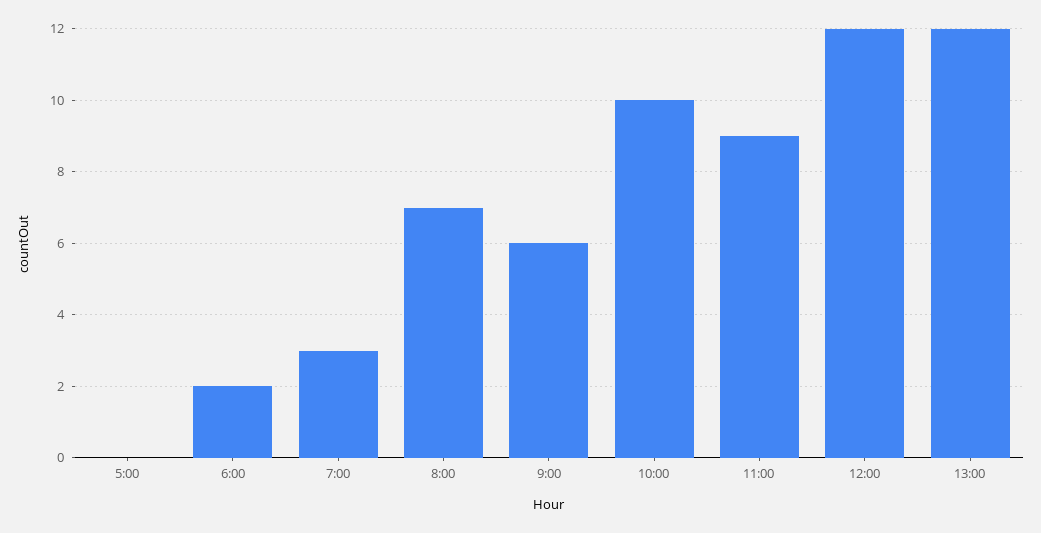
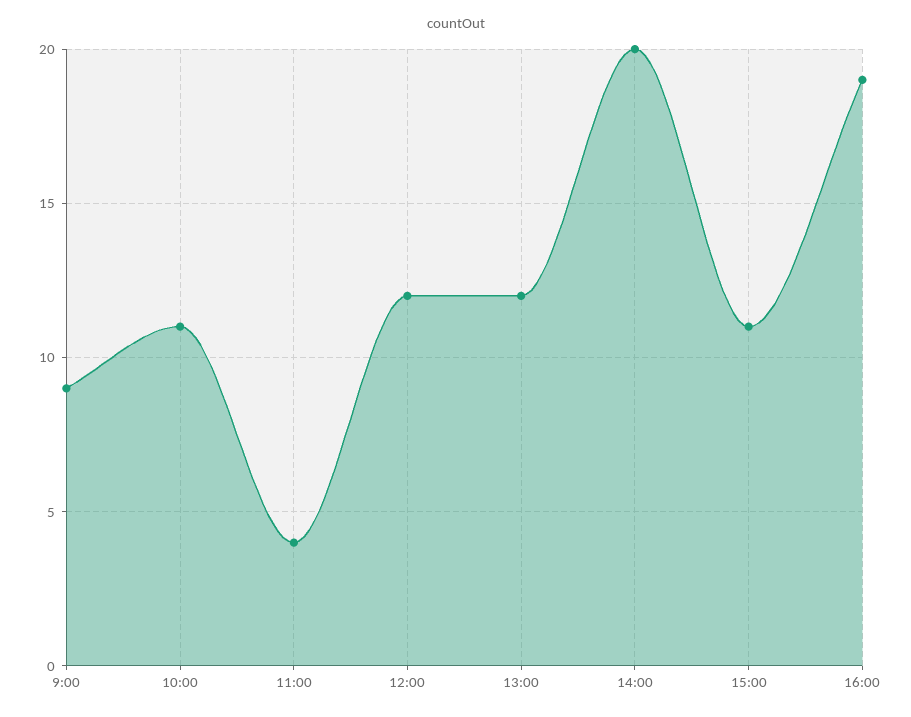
5:00: 0 -> none
6:00: 2 -> none
7:00: 3 -> none
8:00: 7 -> none
9:00: 6 -> 9
10:00: 10 -> 11
11:00: 9 -> 4
14:00: none -> 20
15:00: none -> 11
16:00: none -> 19

